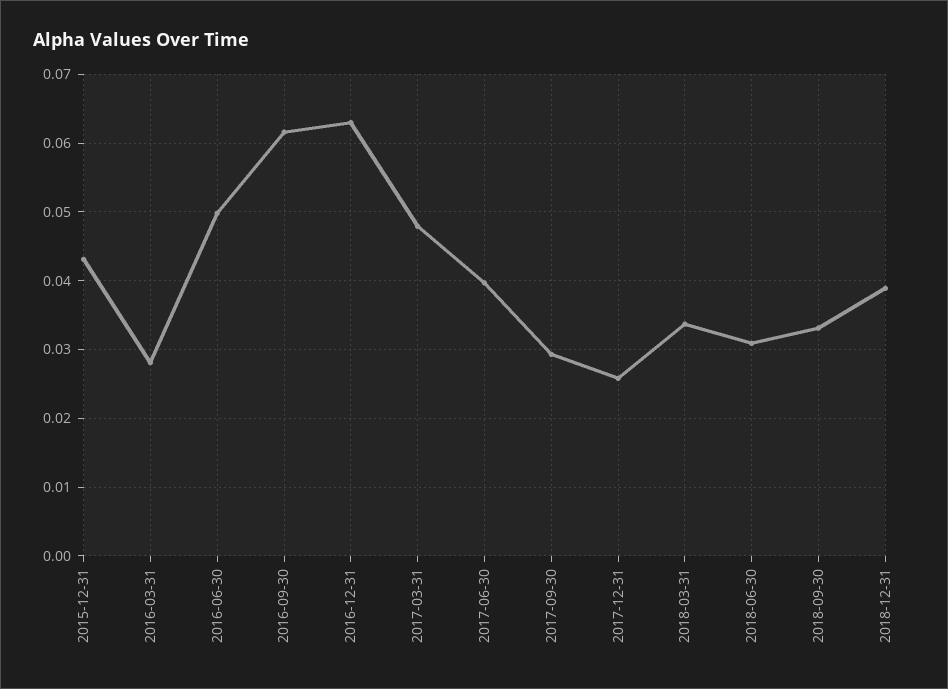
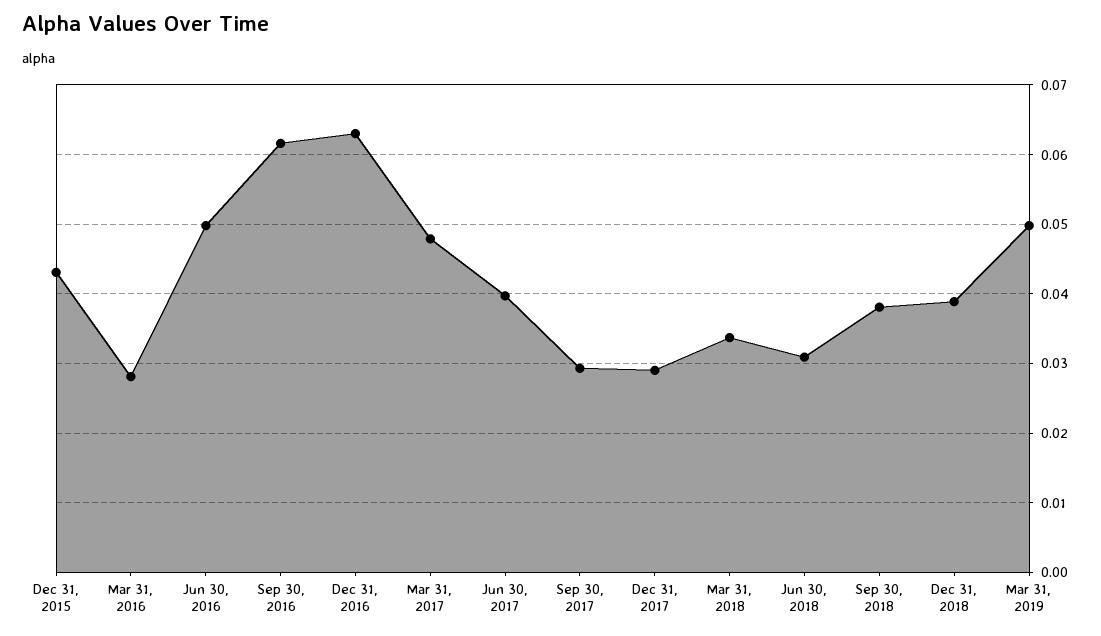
2017-12-31: 0.026 -> 0.029
2018-09-30: 0.033 -> 0.038
Mar 31, 2019: none -> 0.05

